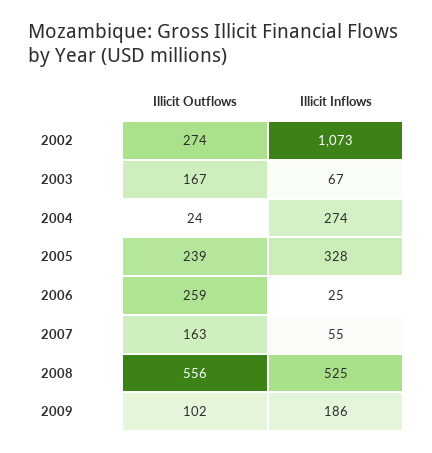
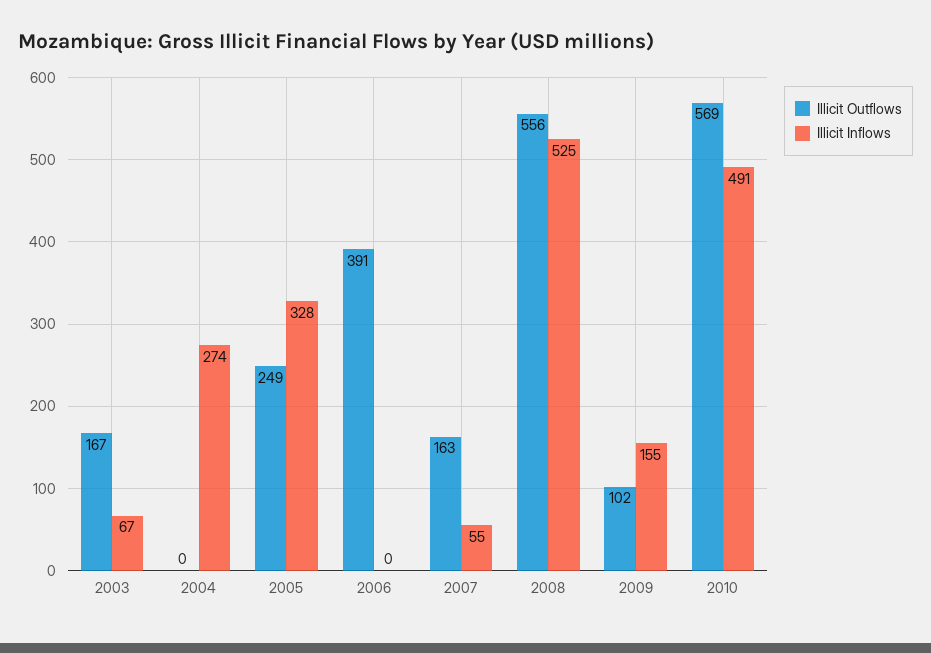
Illicit Outflows, 2002: 274 -> none
Illicit Inflows, 2002: 1073 -> none
Illicit Outflows, 2004: 24 -> 0
Illicit Outflows, 2005: 239 -> 249
Illicit Outflows, 2006: 259 -> 391
Illicit Inflows, 2006: 25 -> 0
Illicit Inflows, 2009: 186 -> 155
Illicit Outflows, 2010: none -> 569
Illicit Inflows, 2010: none -> 491

